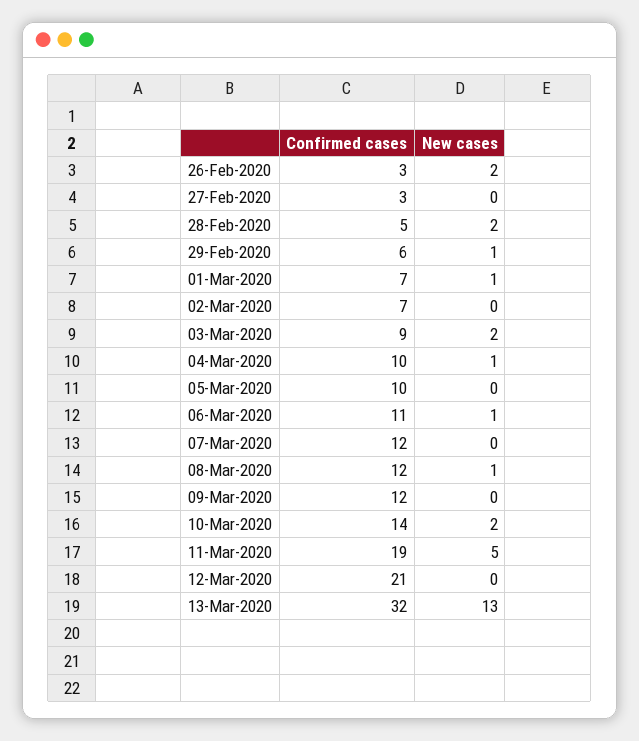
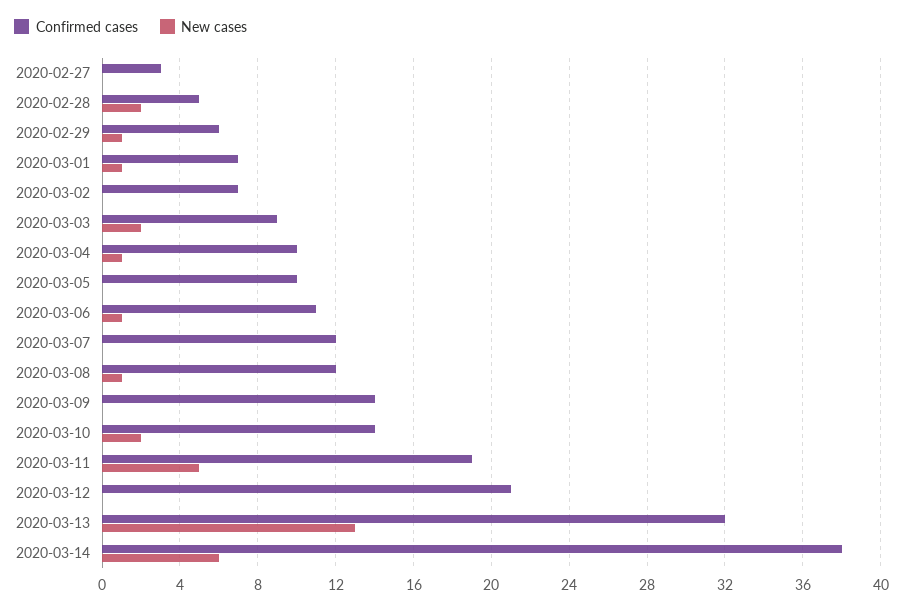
Confirmed cases, 26-Feb-2020: 3 -> none
New cases, 26-Feb-2020: 2 -> none
Confirmed cases, 09-Mar-2020: 12 -> 14
Confirmed cases, 2020-03-14: none -> 38
New cases, 2020-03-14: none -> 6

